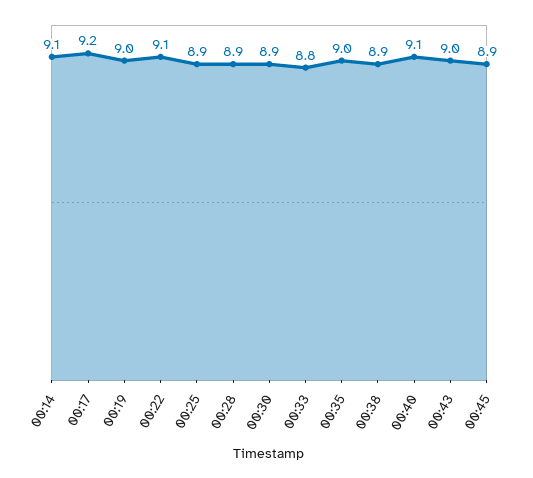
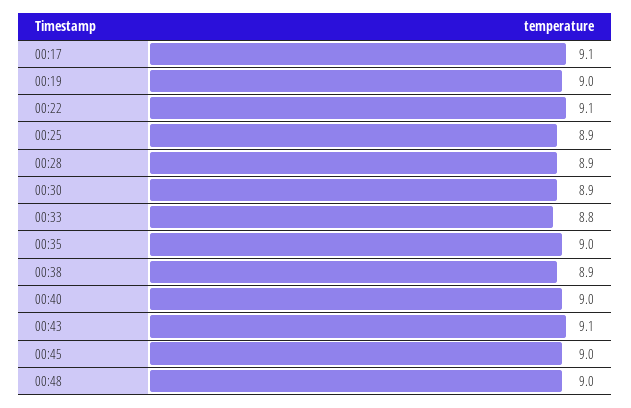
00:14: 9.1 -> none
00:17: 9.2 -> 9.1
00:40: 9.1 -> 9
00:43: 9 -> 9.1
00:45: 8.9 -> 9
00:48: none -> 9

